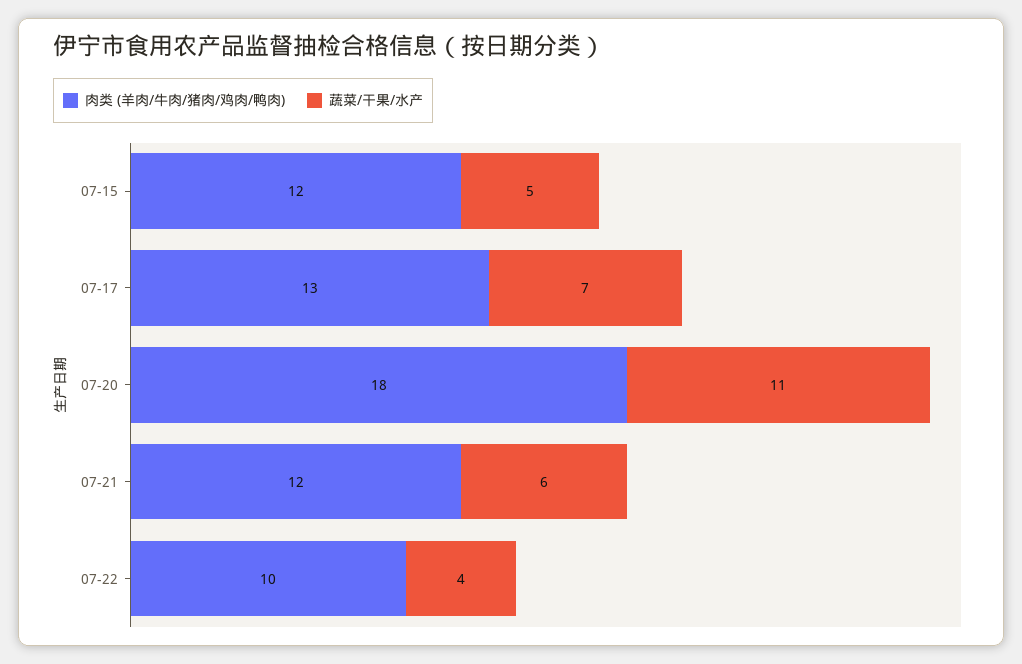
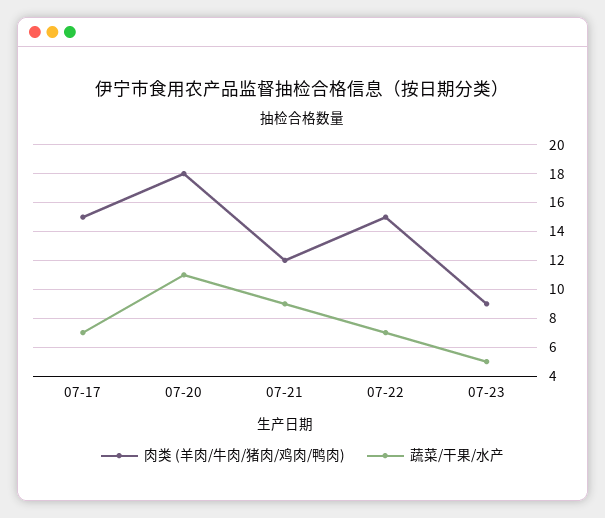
肉类 (羊肉/牛肉/猪肉/鸡肉/鸭肉), 07-15: 12 -> none
蔬菜/干果/水产, 07-15: 5 -> none
肉类 (羊肉/牛肉/猪肉/鸡肉/鸭肉), 07-17: 13 -> 15
蔬菜/干果/水产, 07-21: 6 -> 9
肉类 (羊肉/牛肉/猪肉/鸡肉/鸭肉), 07-22: 10 -> 15
蔬菜/干果/水产, 07-22: 4 -> 7
肉类 (羊肉/牛肉/猪肉/鸡肉/鸭肉), 07-23: none -> 9
蔬菜/干果/水产, 07-23: none -> 5

